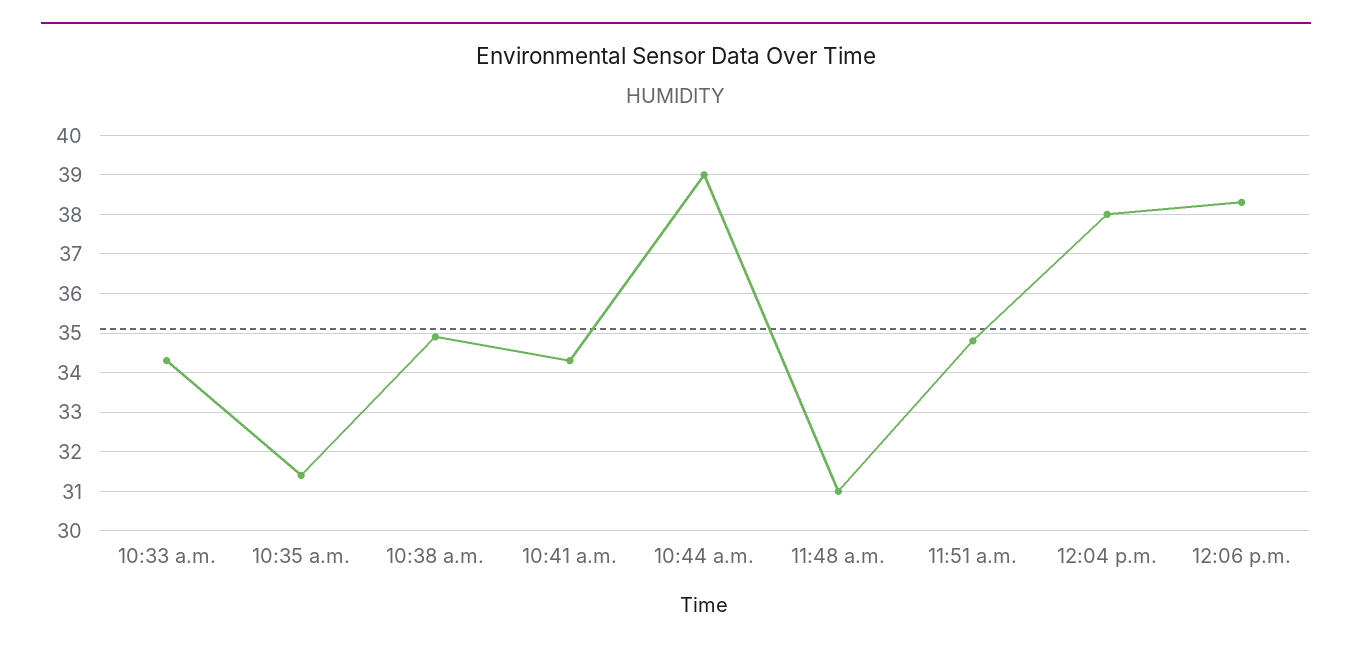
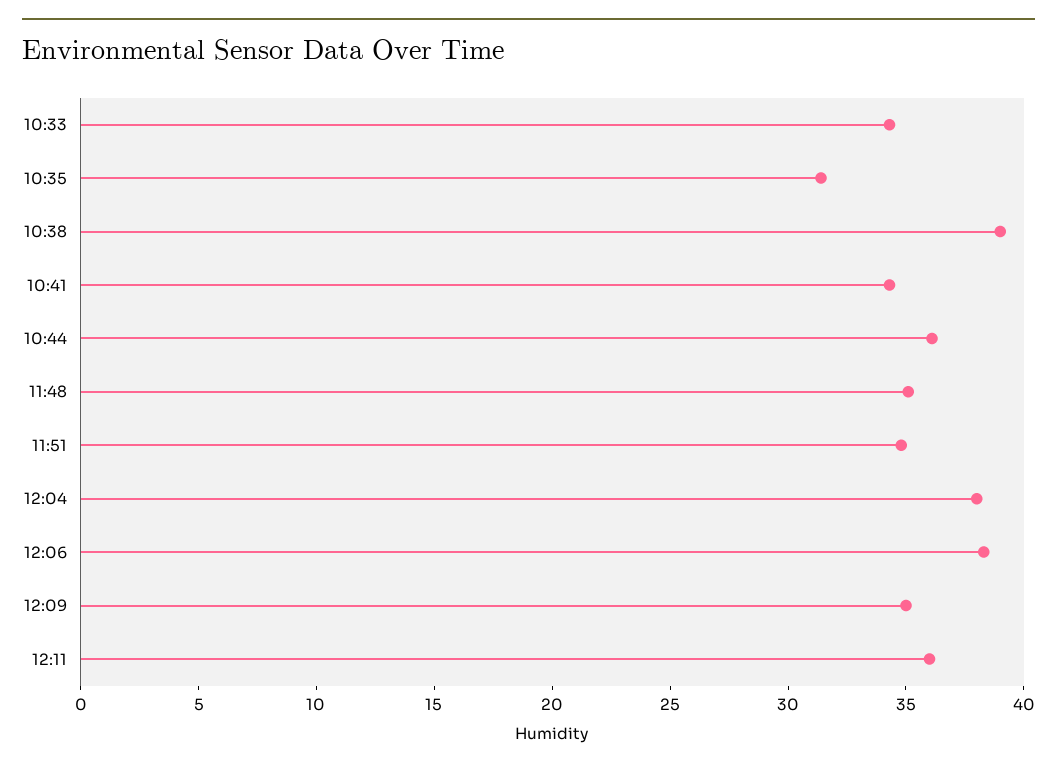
10:38 a.m.: 35 -> 39
10:44 a.m.: 39 -> 36
11:48 a.m.: 31 -> 35
12:09: none -> 35
12:11: none -> 36

